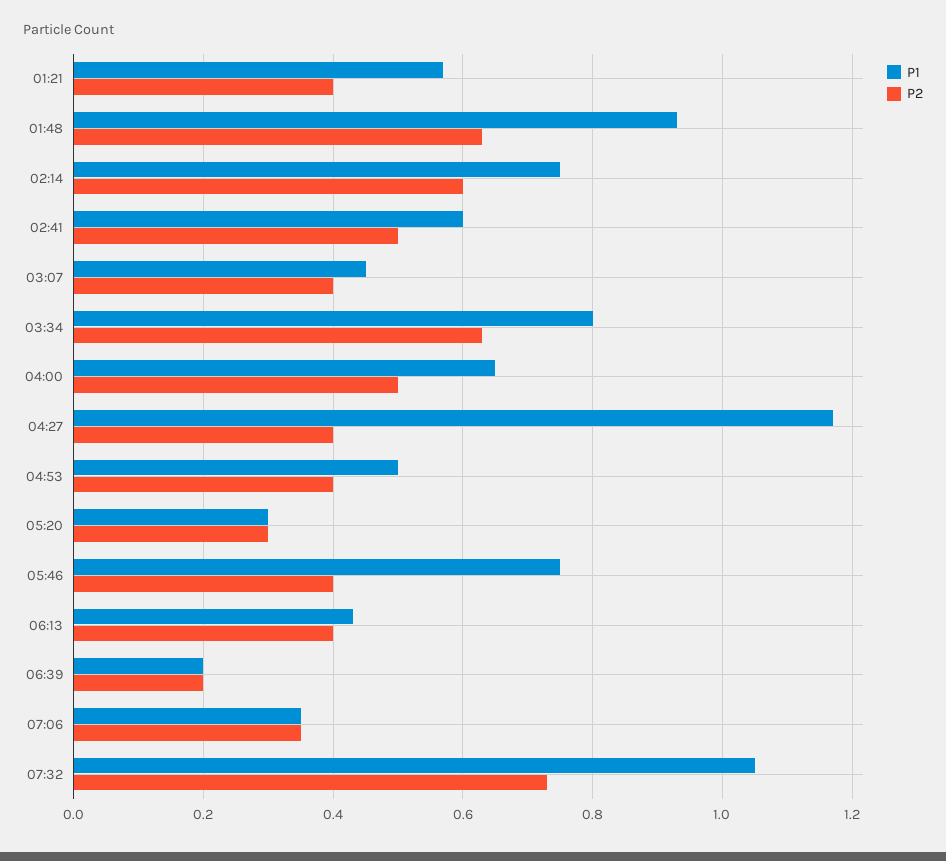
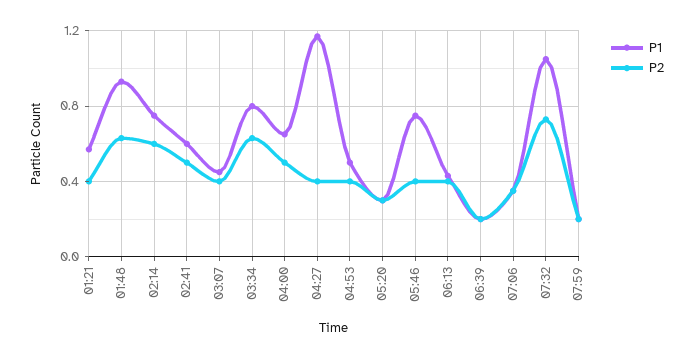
P1, 07:59: none -> 0.2
P2, 07:59: none -> 0.2

